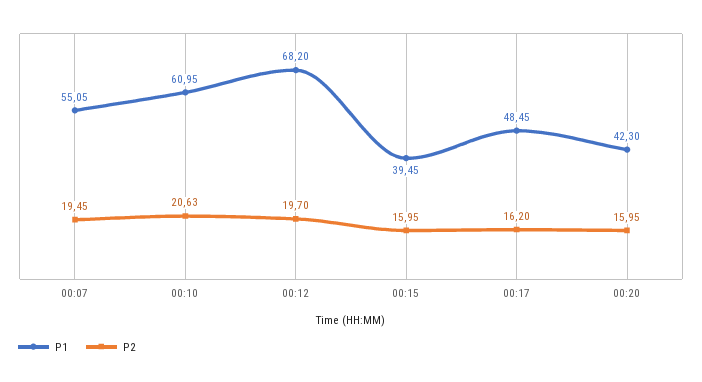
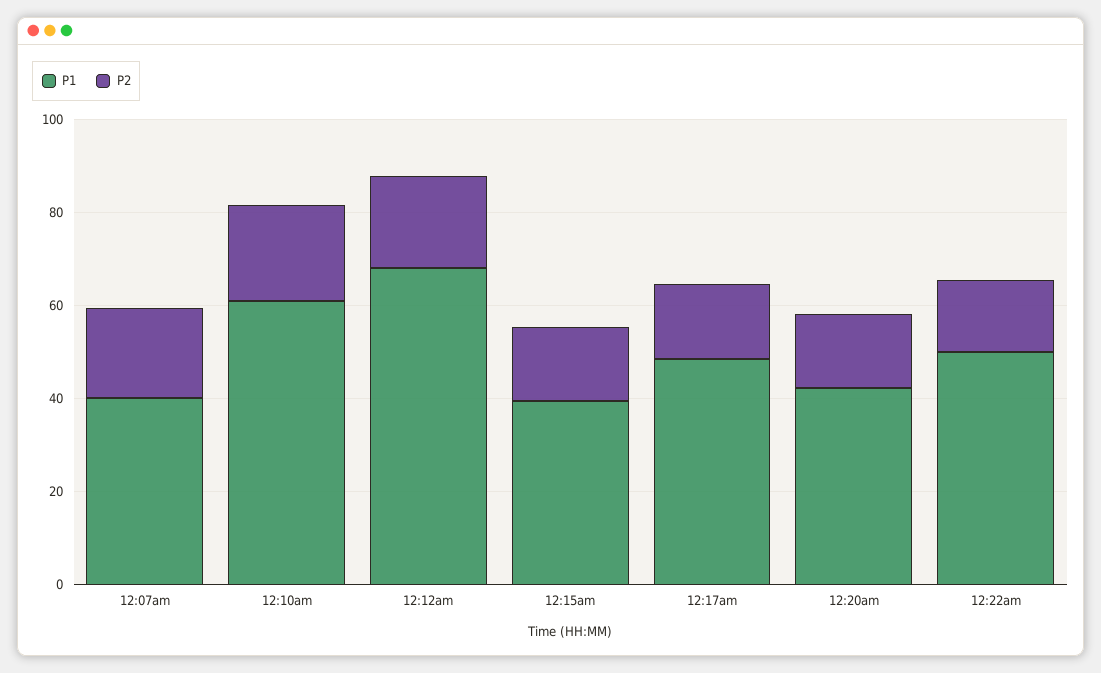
P1, 00:07: 55.05 -> 40
P1, 12:22am: none -> 50
P2, 12:22am: none -> 15

